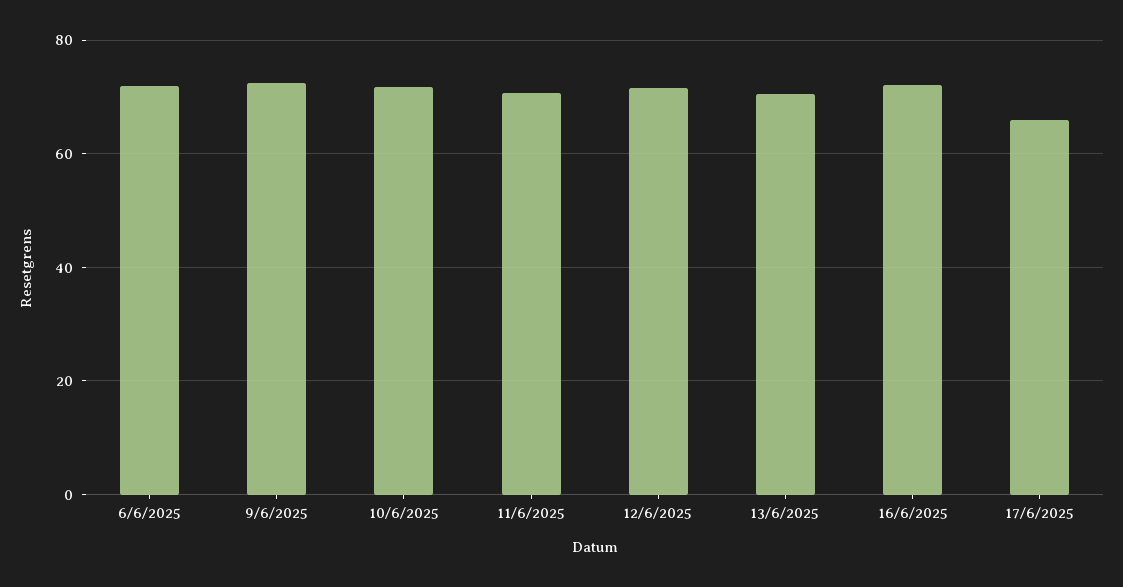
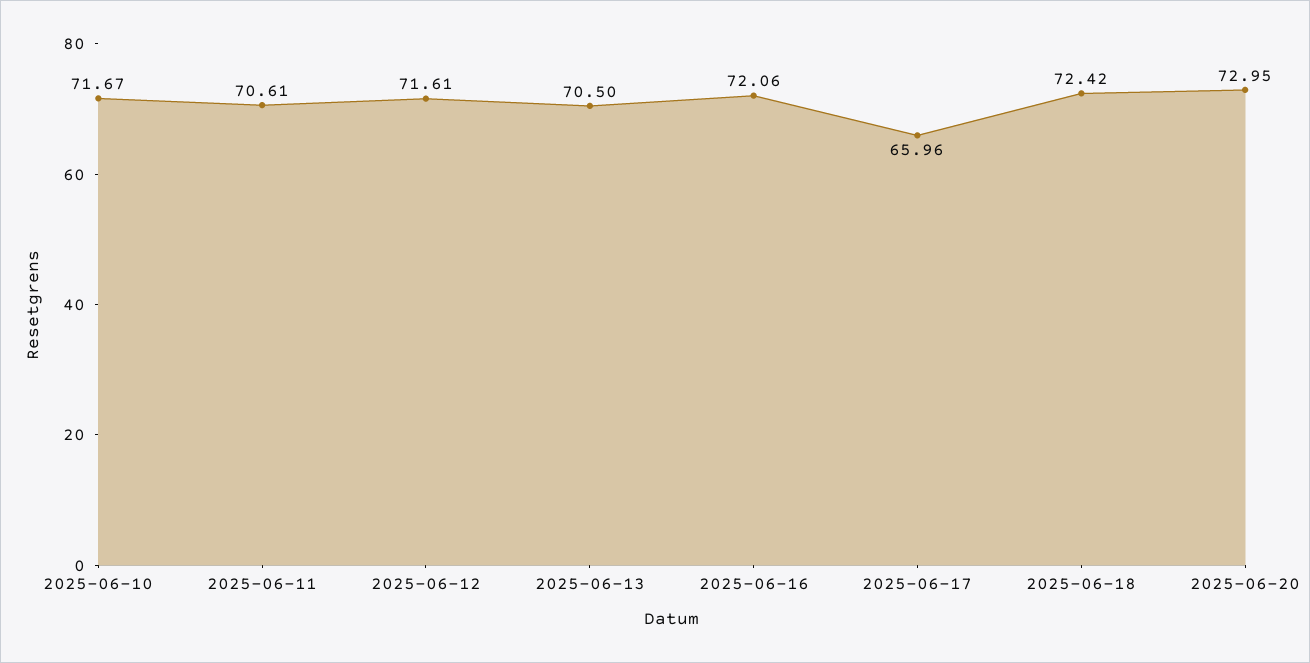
6/6/2025: 72 -> none
9/6/2025: 72 -> none
2025-06-18: none -> 72.42
2025-06-20: none -> 72.95

